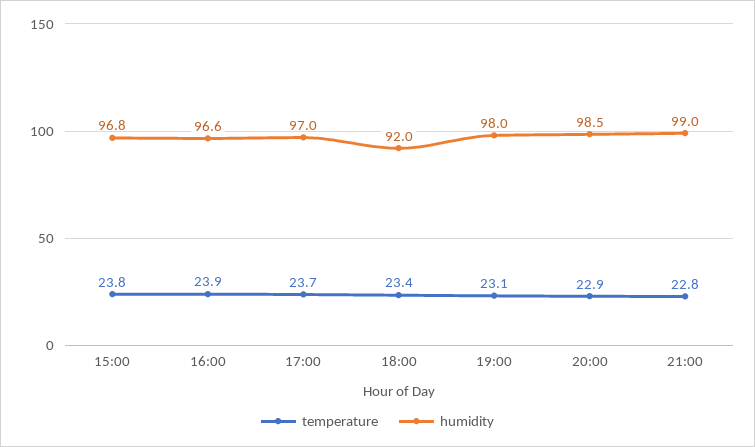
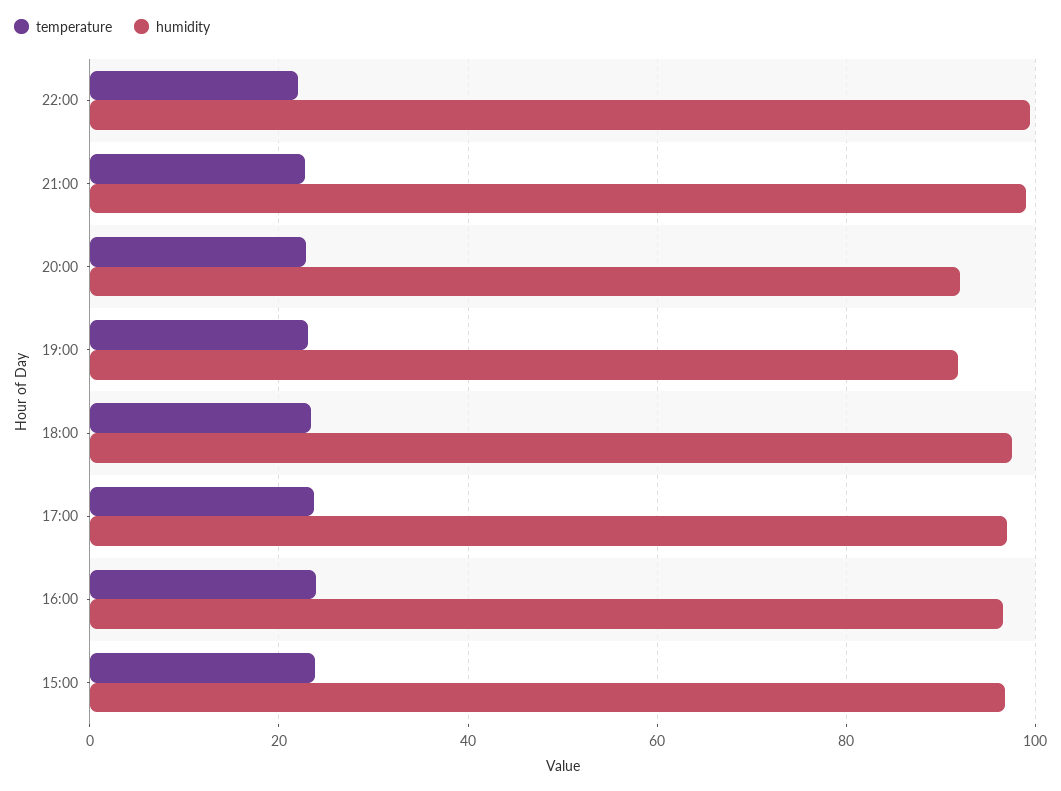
humidity, 18:00: 92 -> 98
humidity, 19:00: 98 -> 92
humidity, 20:00: 98.5 -> 92
temperature, 22:00: none -> 22
humidity, 22:00: none -> 100

